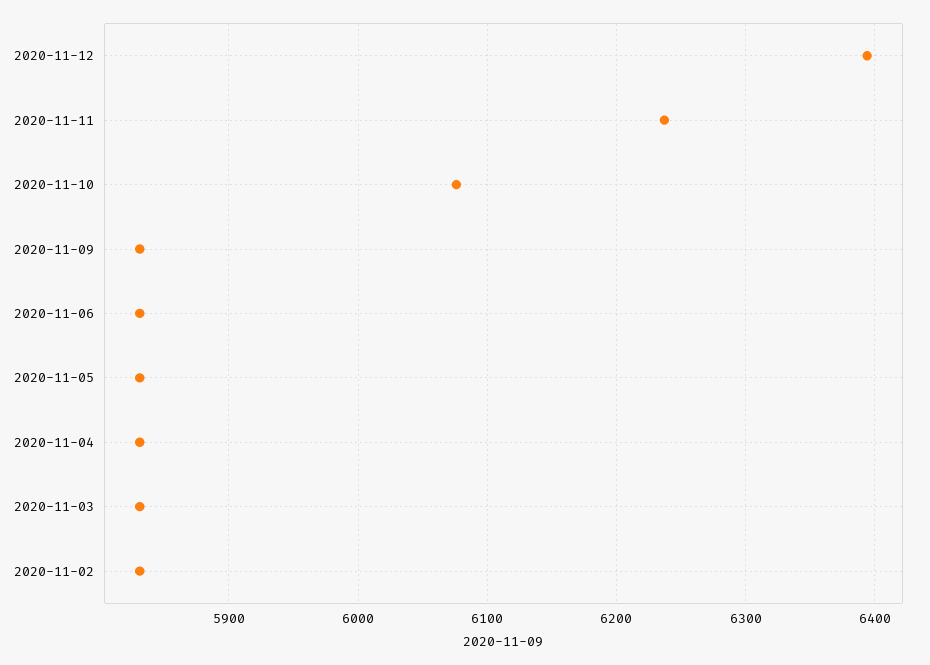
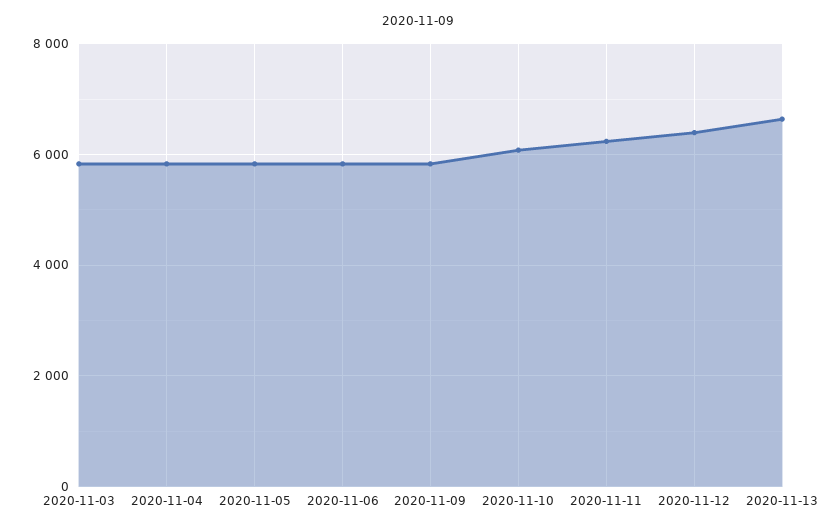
2020-11-02: 5830 -> none
2020-11-13: none -> 6600

